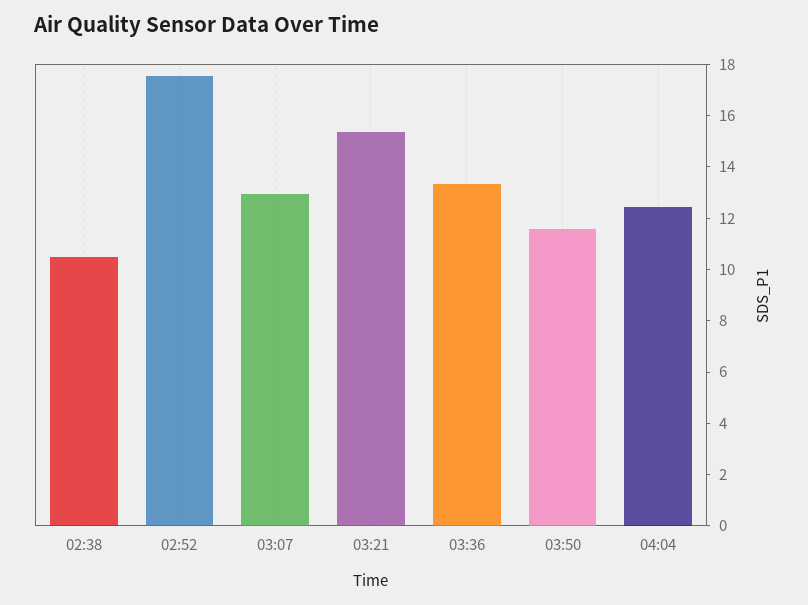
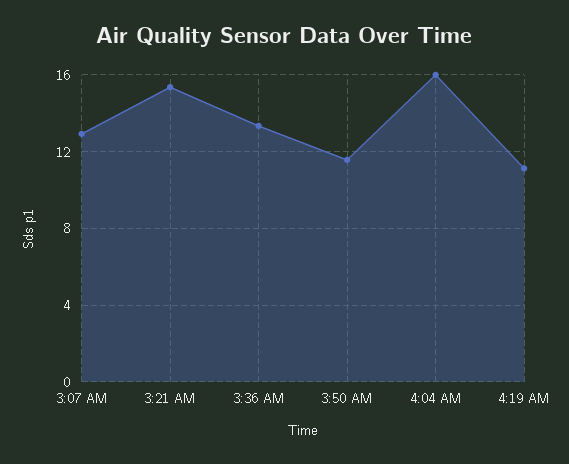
02:38: 10.5 -> none
02:52: 17.5 -> none
04:04: 12.5 -> 16
4:19 AM: none -> 11

